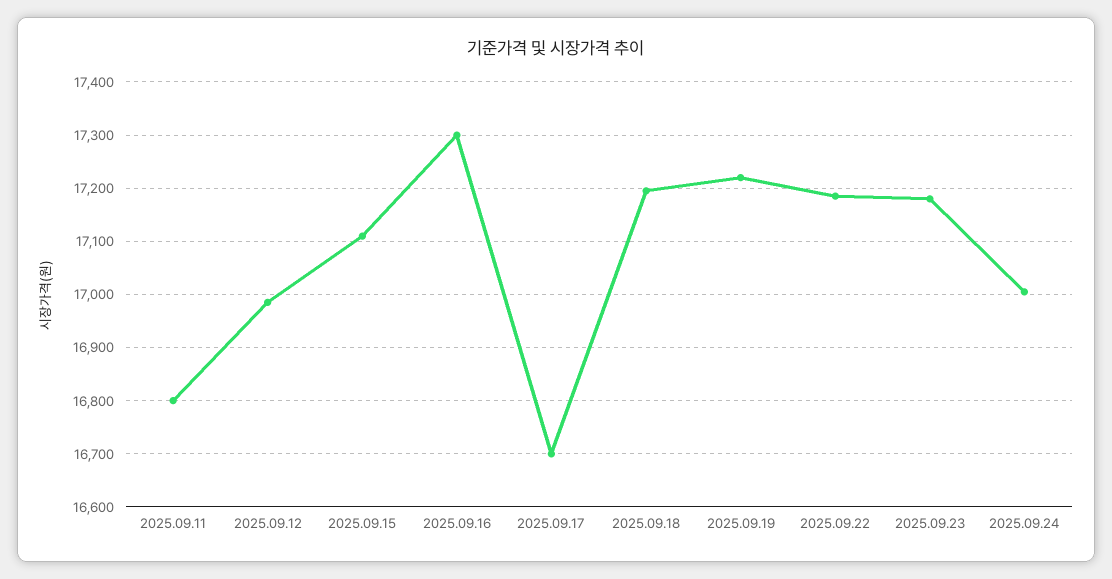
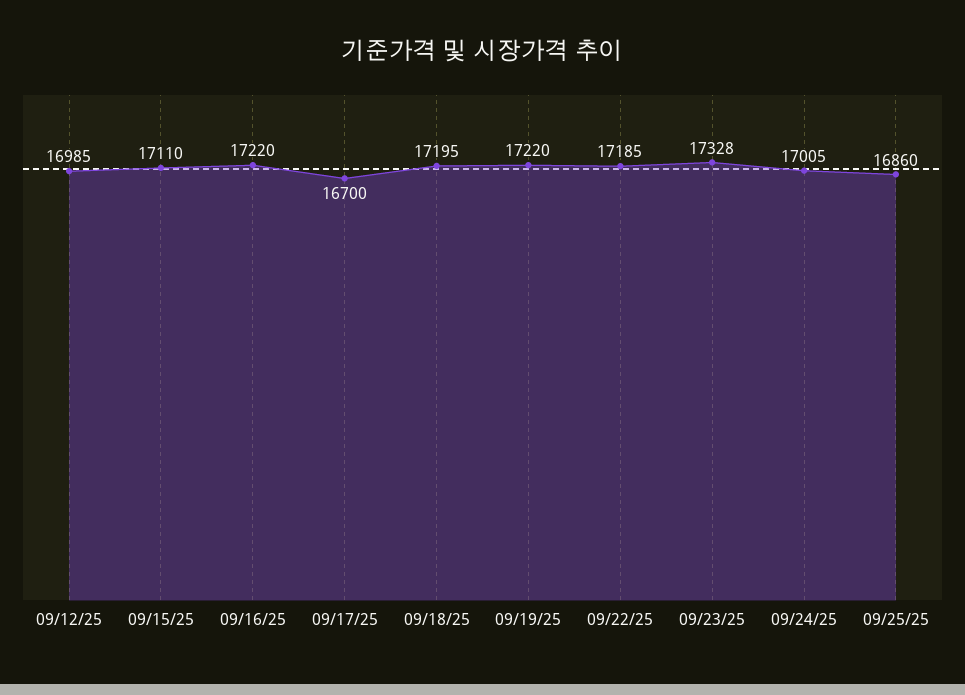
2025.09.11: 16800 -> none
2025.09.16: 17300 -> 17220
2025.09.23: 17180 -> 17328
09/25/25: none -> 16860

